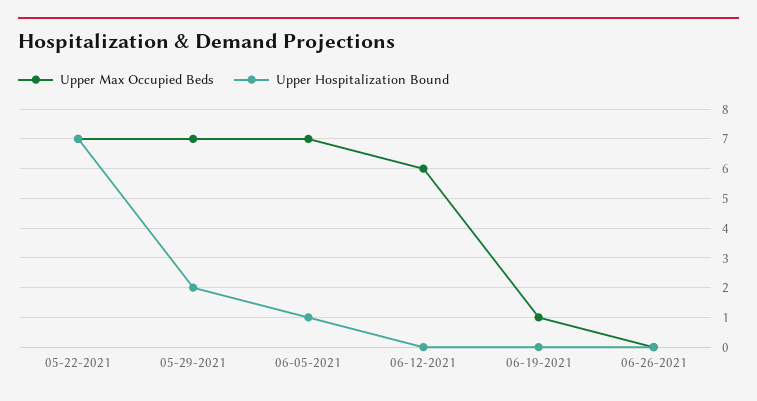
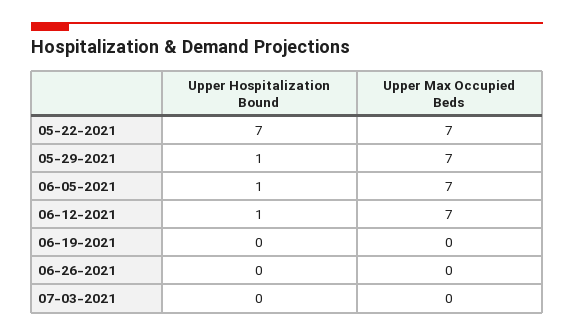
Upper Hospitalization Bound, 05-29-2021: 2 -> 1
Upper Max Occupied Beds, 06-12-2021: 6 -> 7
Upper Hospitalization Bound, 06-12-2021: 0 -> 1
Upper Max Occupied Beds, 06-19-2021: 1 -> 0
Upper Hospitalization Bound, 07-03-2021: none -> 0
Upper Max Occupied Beds, 07-03-2021: none -> 0

